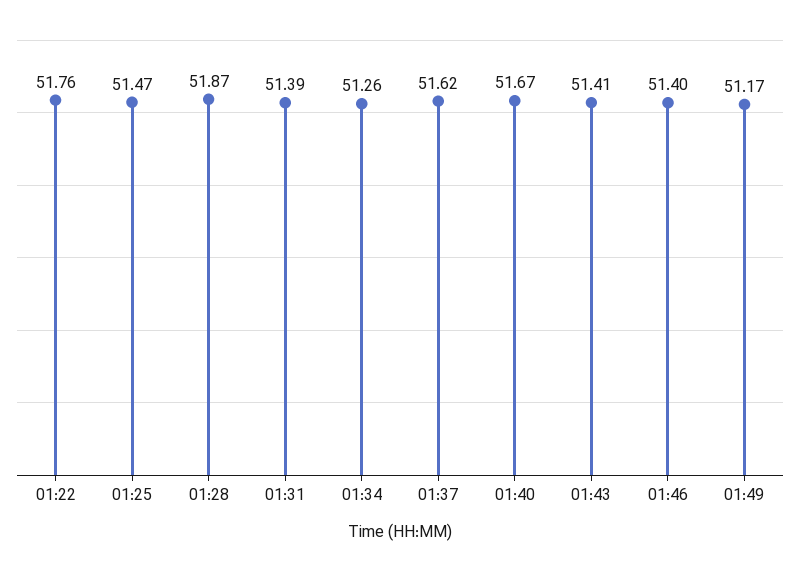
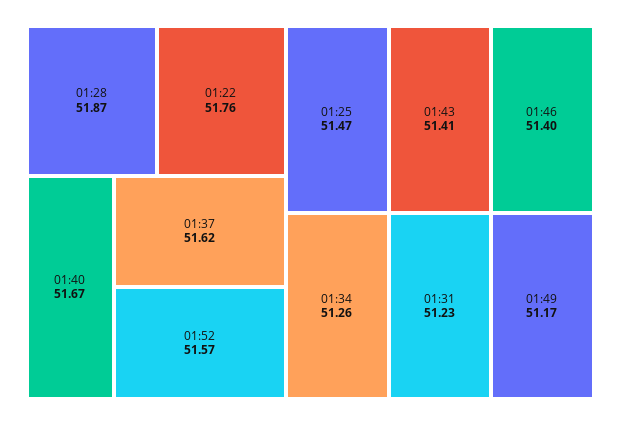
01:31: 51.39 -> 51.23
01:52: none -> 51.57

